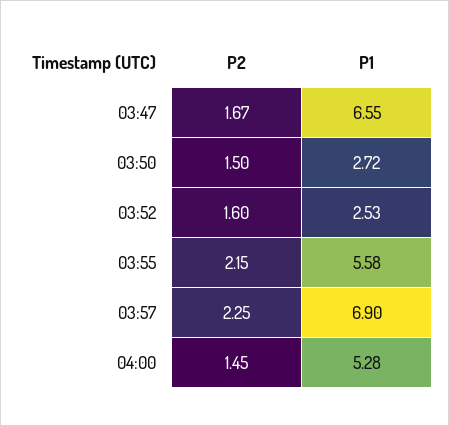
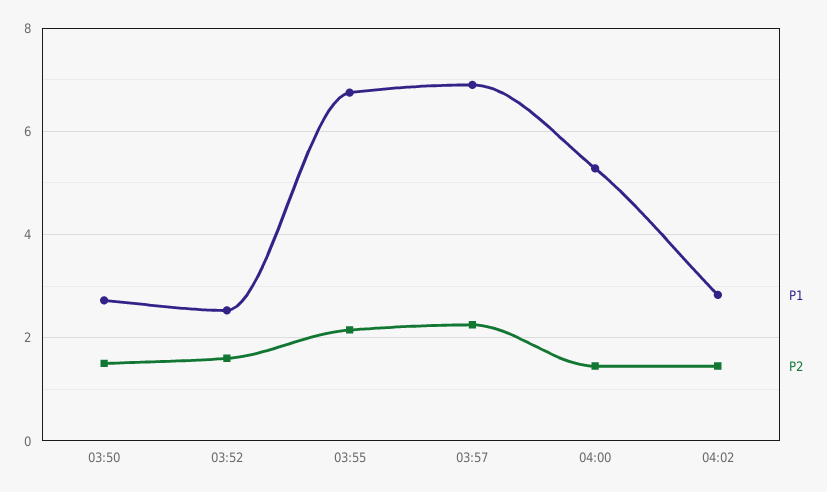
P2, 03:47: 1.67 -> none
P1, 03:47: 6.55 -> none
P1, 03:55: 5.58 -> 6.8
P1, 04:02: none -> 2.8
P2, 04:02: none -> 1.4

